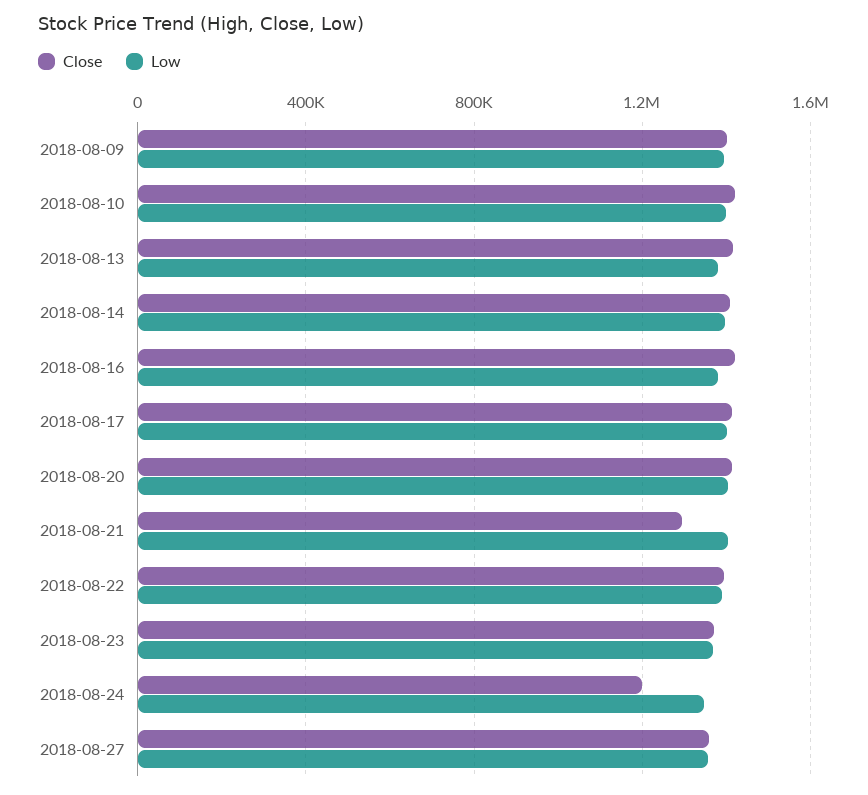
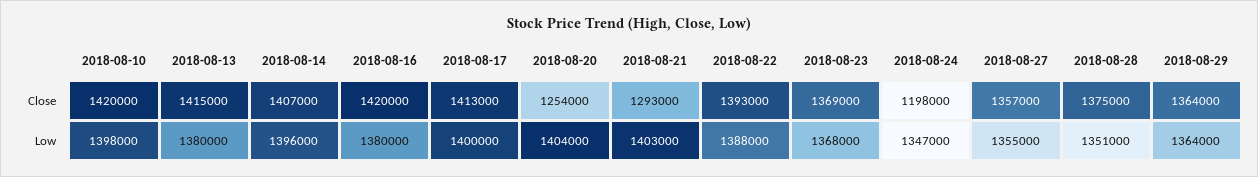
Close, 2018-08-09: 1400000 -> none
Low, 2018-08-09: 1400000 -> none
Close, 2018-08-20: 1400000 -> 1254000
Close, 2018-08-28: none -> 1375000
Close, 2018-08-29: none -> 1364000
Low, 2018-08-28: none -> 1351000
Low, 2018-08-29: none -> 1364000

